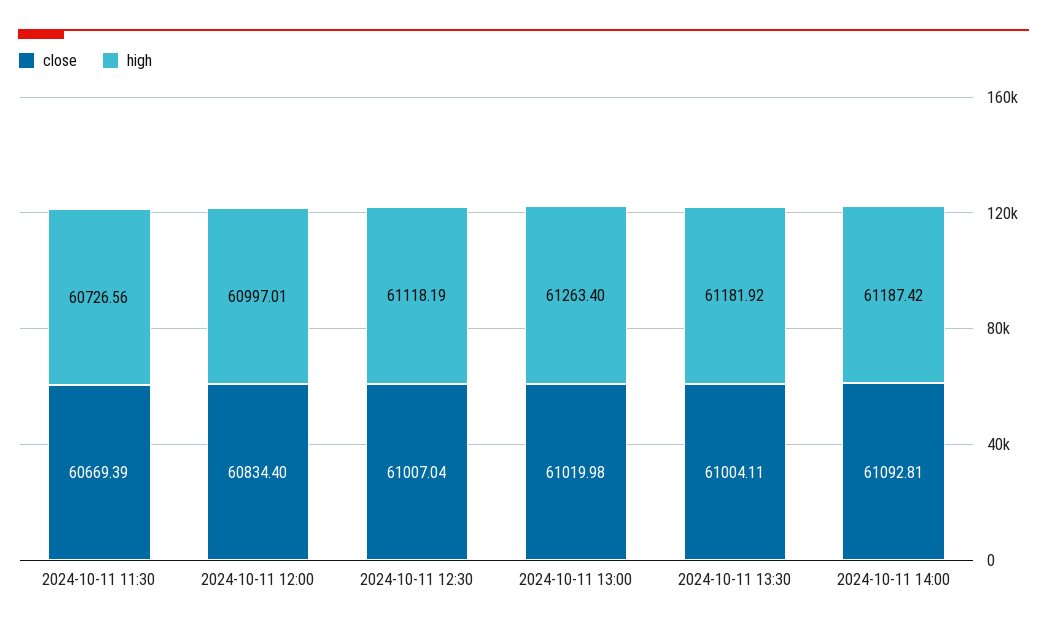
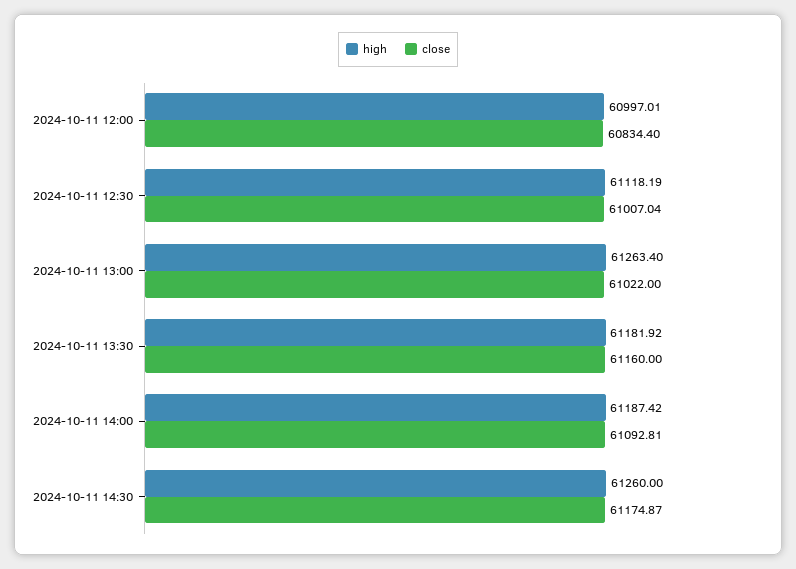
close, 2024-10-11 11:30: 60669.39 -> none
high, 2024-10-11 11:30: 60726.56 -> none
close, 2024-10-11 13:00: 61019.98 -> 61022
close, 2024-10-11 13:30: 61004.11 -> 61160
high, 2024-10-11 14:30: none -> 61260
close, 2024-10-11 14:30: none -> 61174.87

